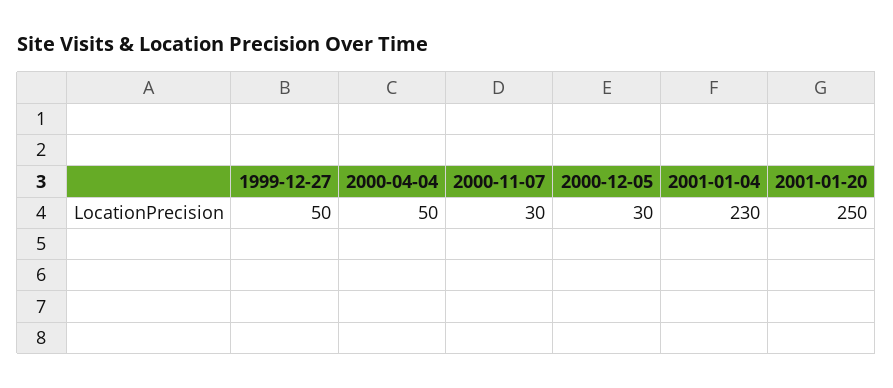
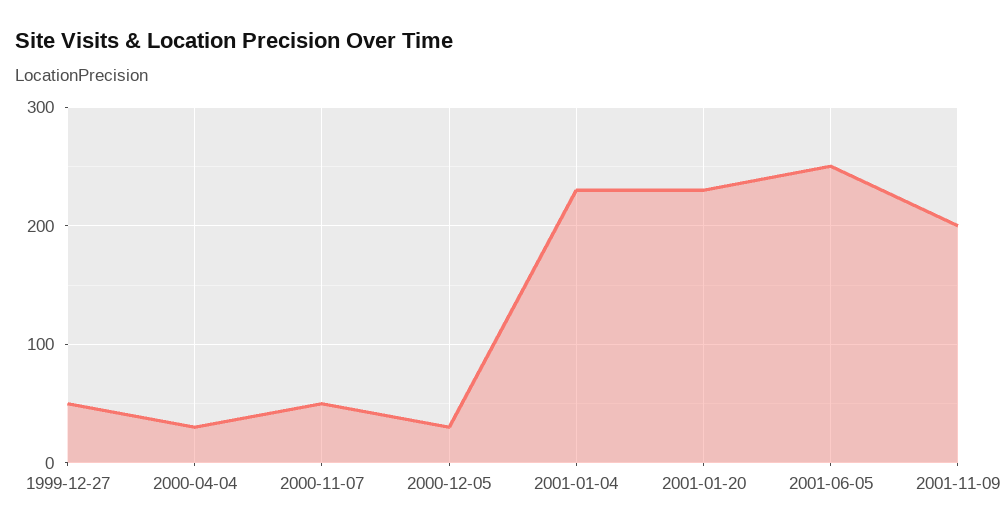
2000-04-04: 50 -> 30
2000-11-07: 30 -> 50
2001-01-20: 250 -> 230
2001-06-05: none -> 250
2001-11-09: none -> 200

